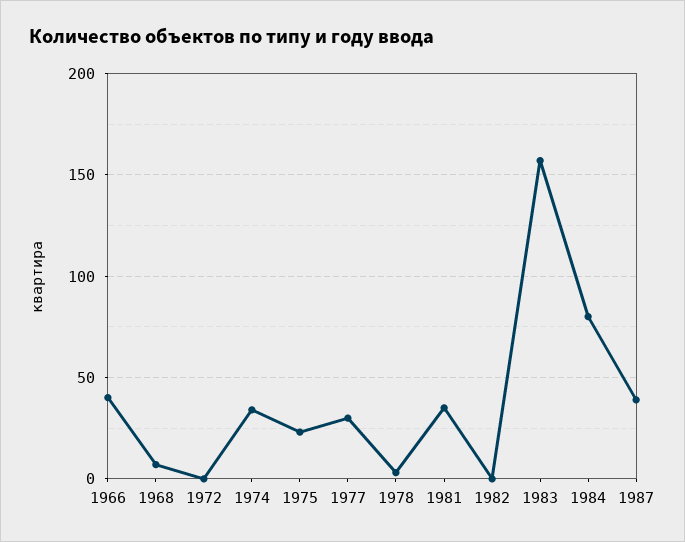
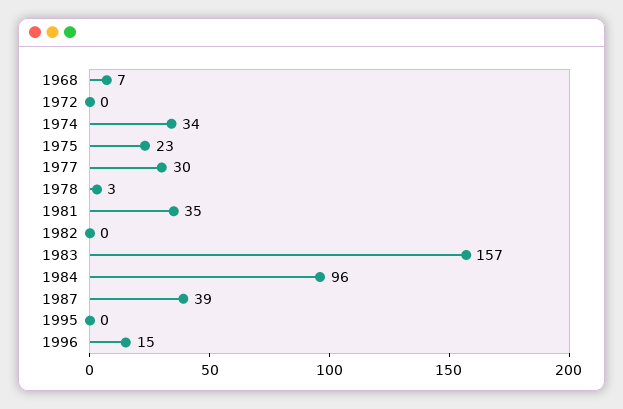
1966: 40 -> none
1984: 80 -> 96
1995: none -> 0
1996: none -> 15

